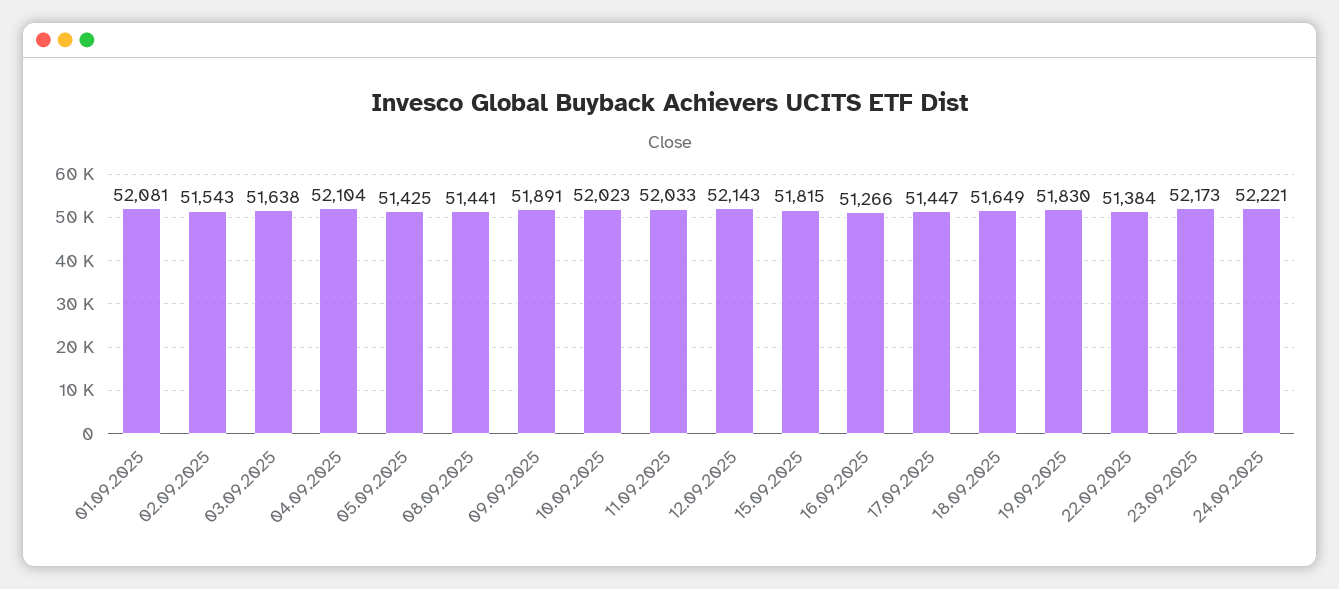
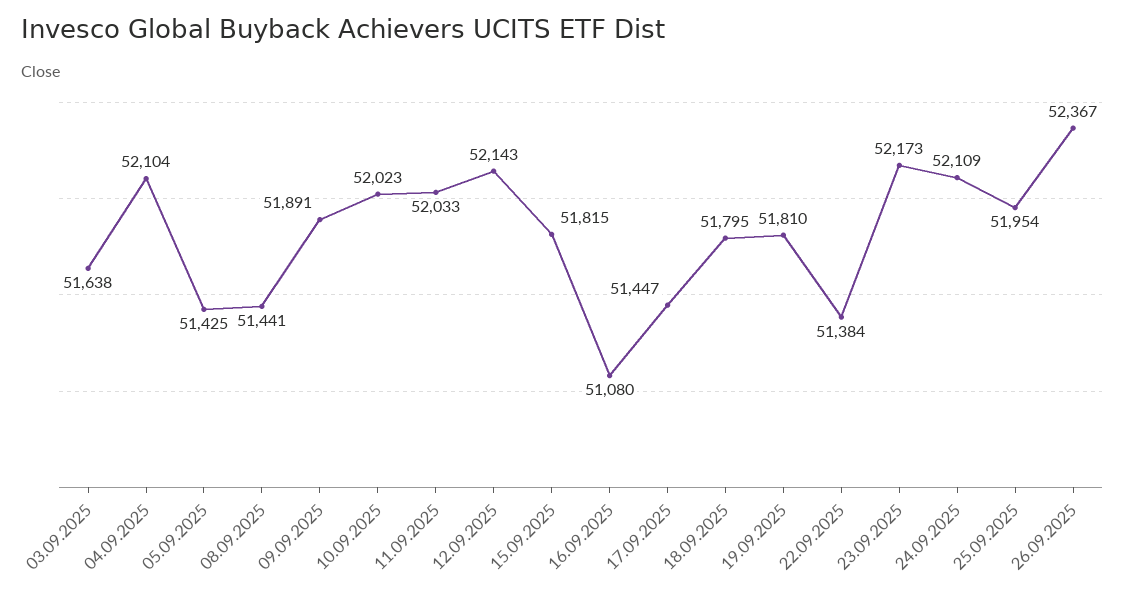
01.09.2025: 52081 -> none
02.09.2025: 51543 -> none
16.09.2025: 51266 -> 51080
18.09.2025: 51649 -> 51795
19.09.2025: 51830 -> 51810
24.09.2025: 52221 -> 52109
25.09.2025: none -> 51954
26.09.2025: none -> 52367

